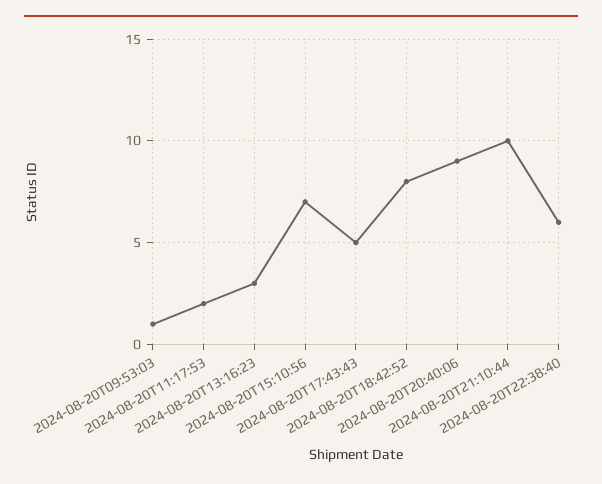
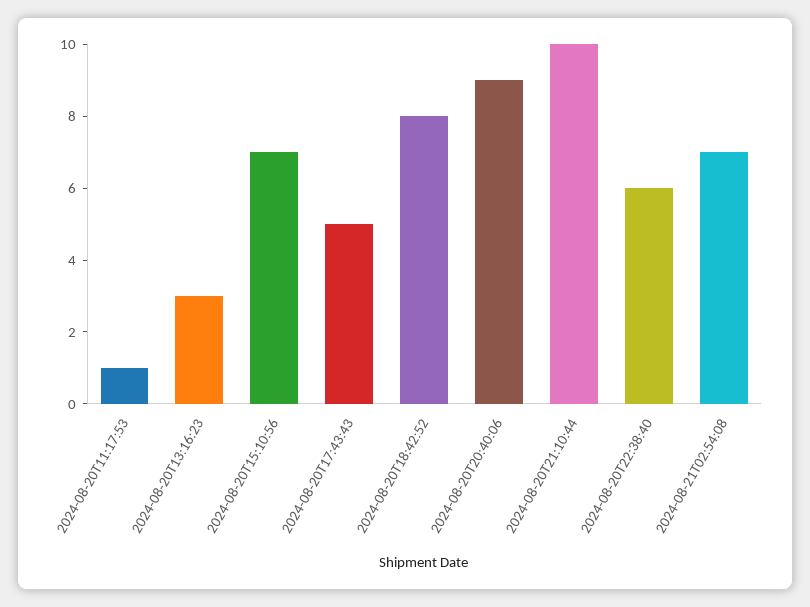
2024-08-20T09:53:03: 1 -> none
2024-08-20T11:17:53: 2 -> 1
2024-08-21T02:54:08: none -> 7

